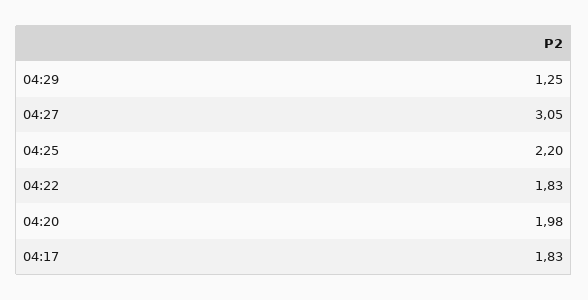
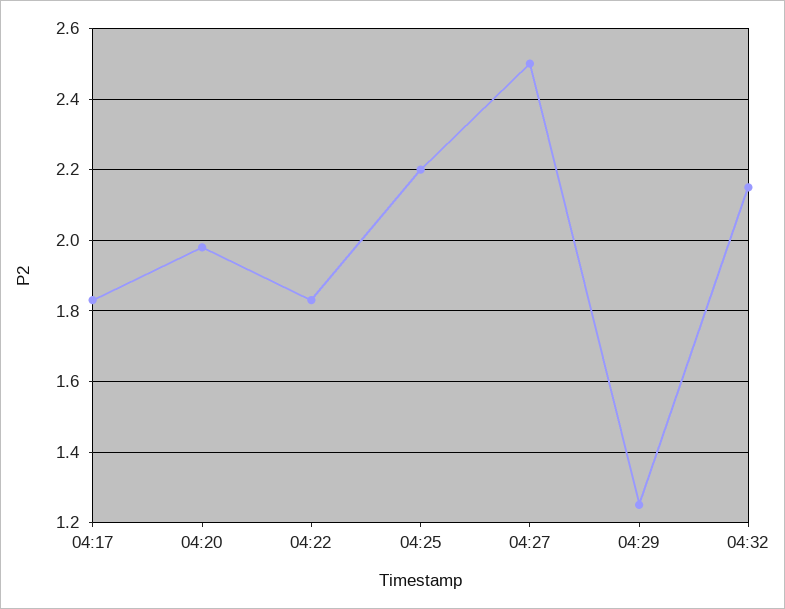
04:27: 3.05 -> 2.5
04:32: none -> 2.15

